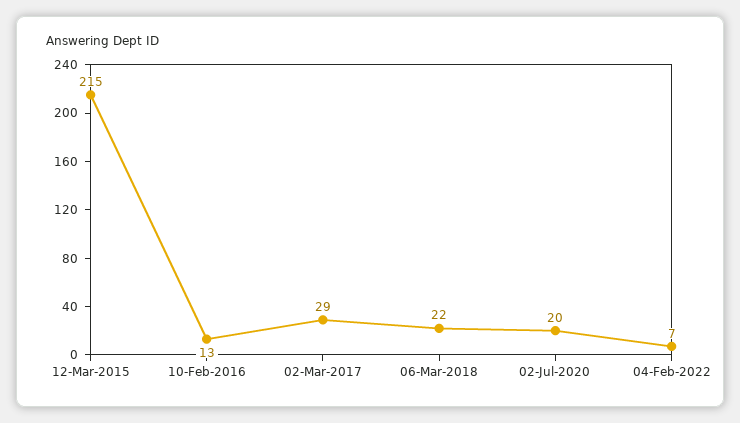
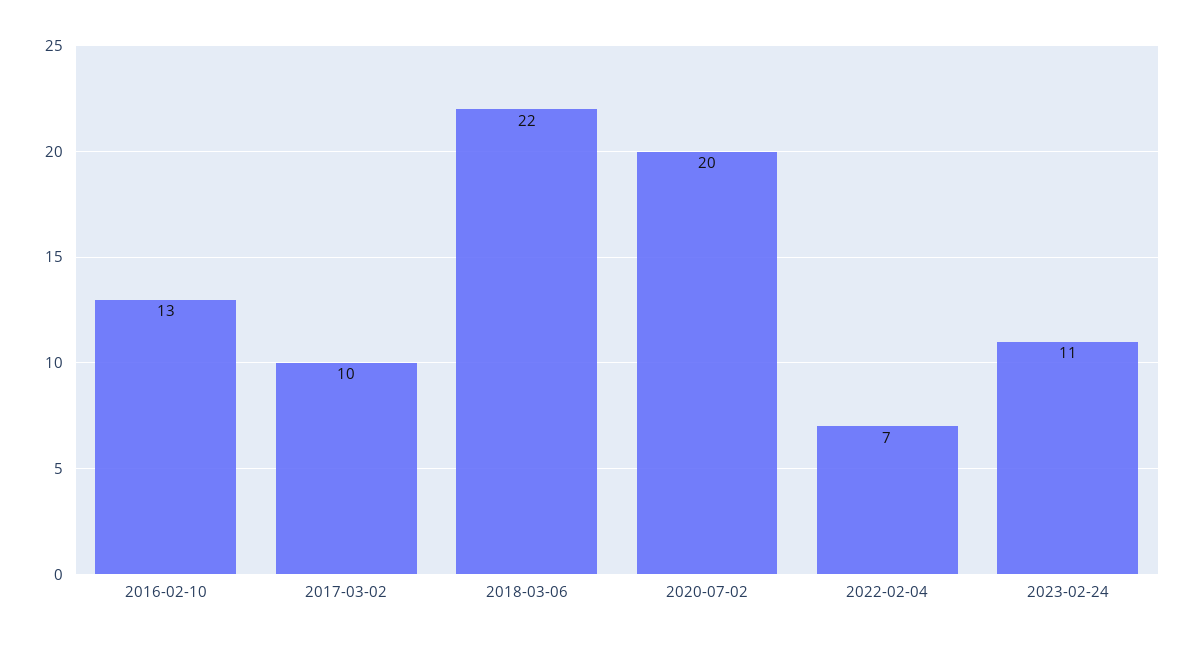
12-Mar-2015: 215 -> none
02-Mar-2017: 29 -> 10
2023-02-24: none -> 11

